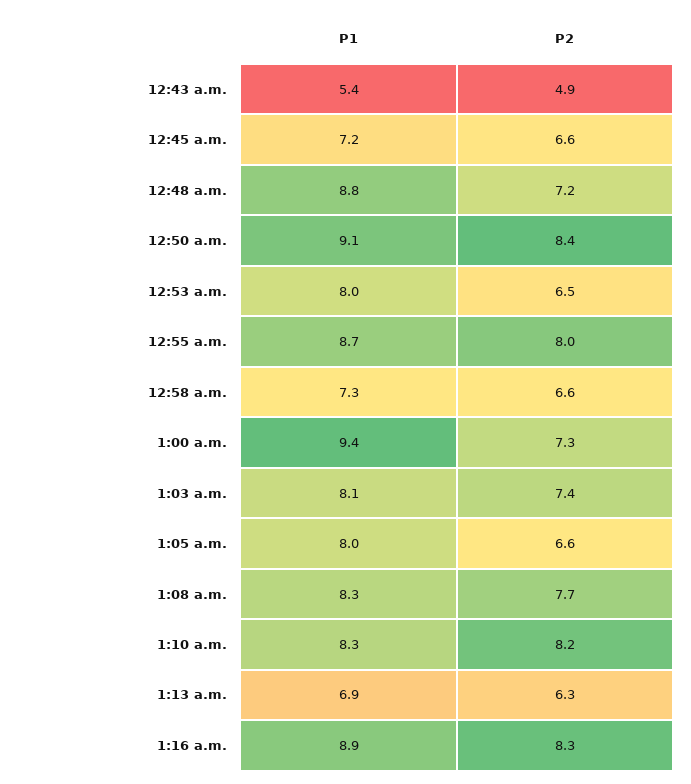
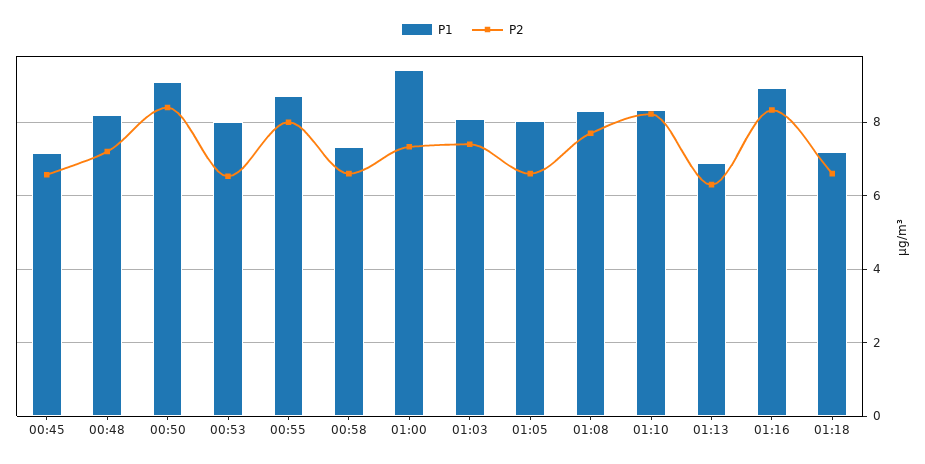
P1, 12:43 a.m.: 5.4 -> none
P2, 12:43 a.m.: 4.9 -> none
P1, 12:48 a.m.: 8.8 -> 8.2
P1, 01:18: none -> 7.2
P2, 01:18: none -> 6.6

